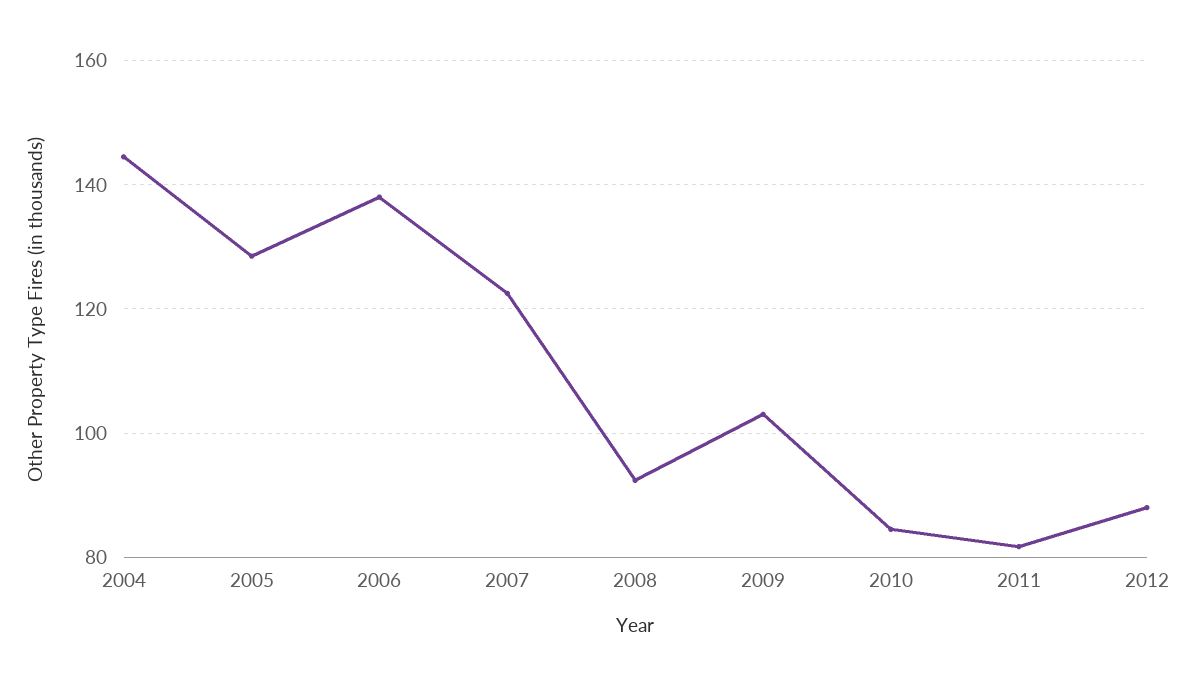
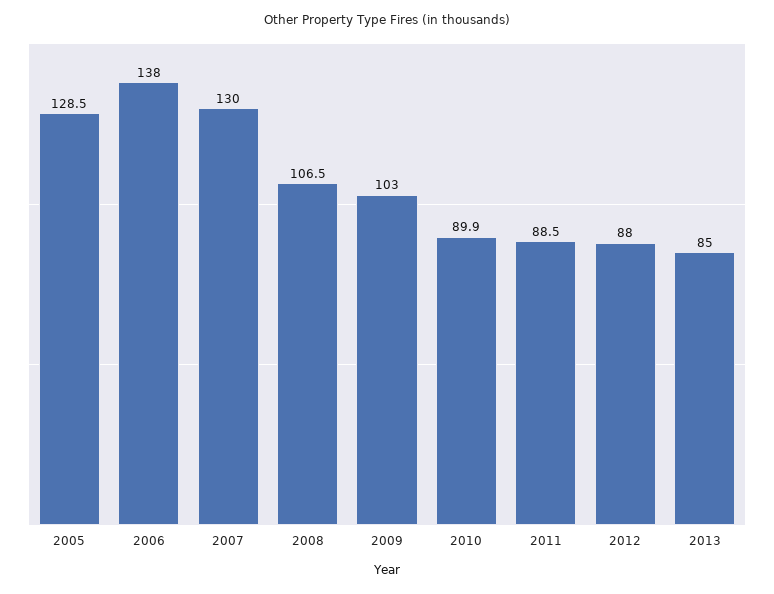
2004: 144 -> none
2007: 122 -> 130
2008: 92 -> 106.5
2010: 84 -> 89.9
2011: 82 -> 88.5
2013: none -> 85

